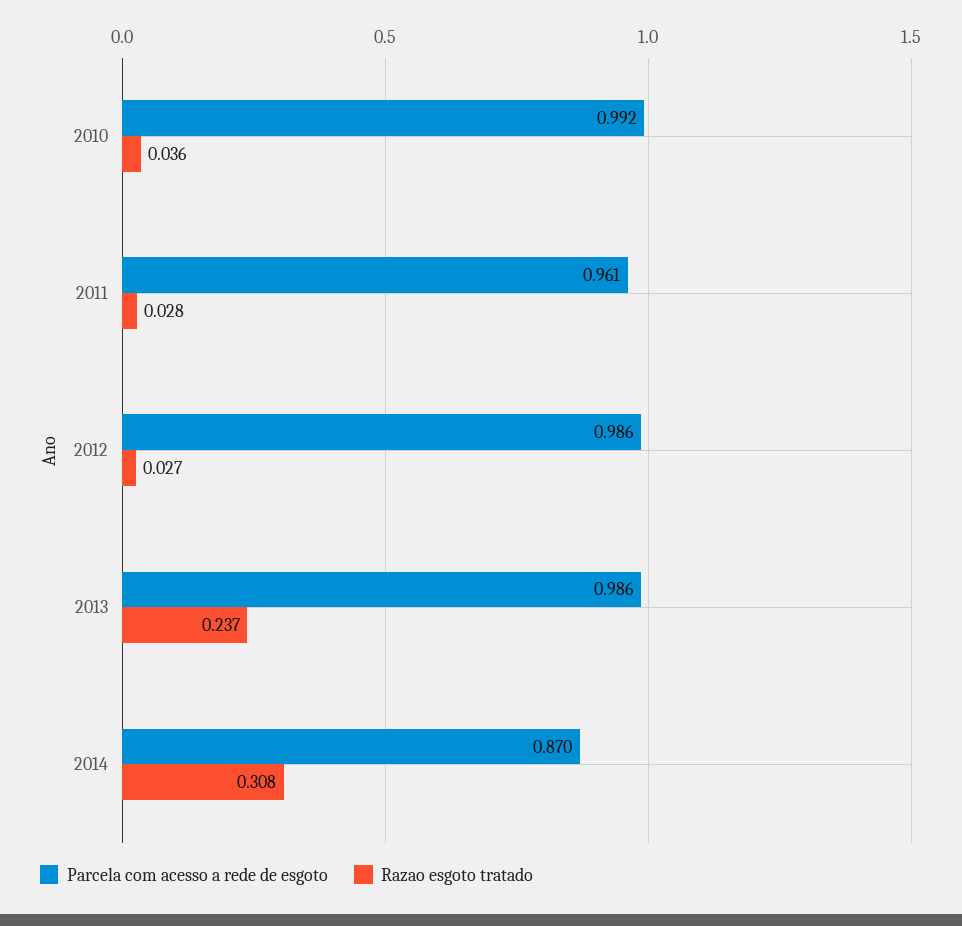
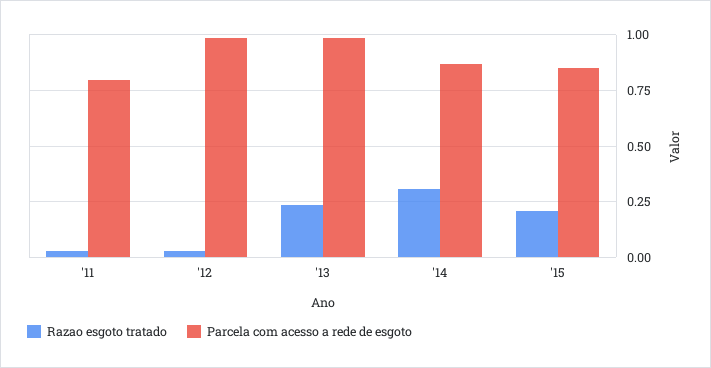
Parcela com acesso a rede de esgoto, 2010: 0.992 -> none
Razao esgoto tratado, 2010: 0.036 -> none
Parcela com acesso a rede de esgoto, 2011: 0.961 -> 0.8
Razao esgoto tratado, '15: none -> 0.2
Parcela com acesso a rede de esgoto, '15: none -> 0.85

